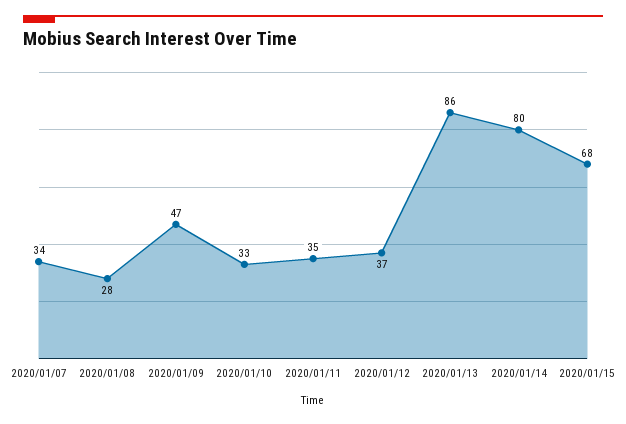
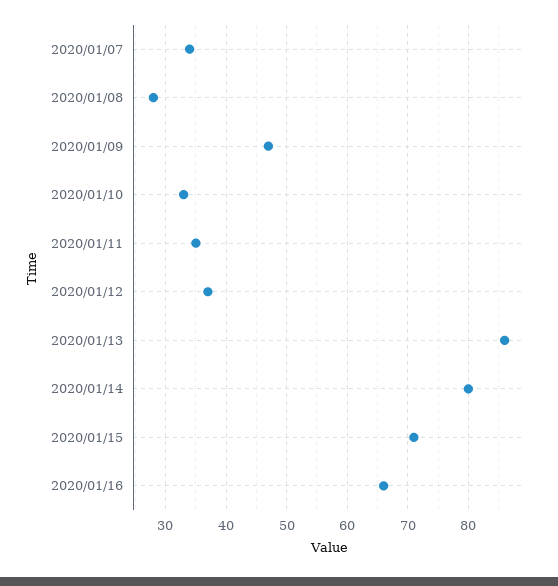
2020/01/15: 68 -> 71
2020/01/16: none -> 66

